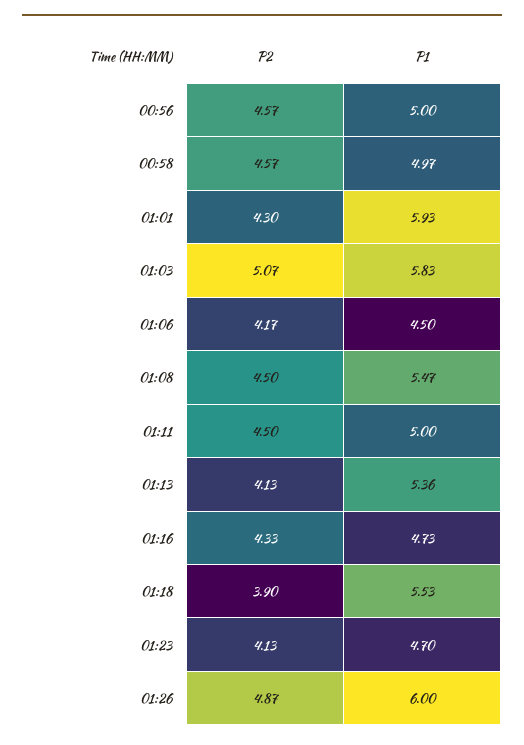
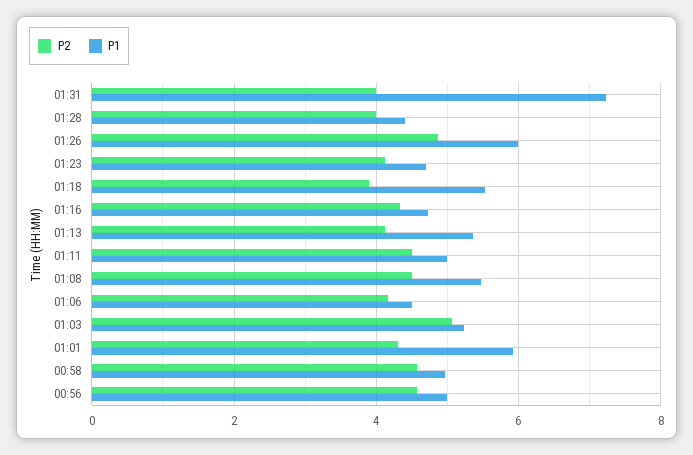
P1, 01:03: 5.83 -> 5.2
P2, 01:31: none -> 4
P1, 01:31: none -> 7.2
P2, 01:28: none -> 4
P1, 01:28: none -> 4.4

